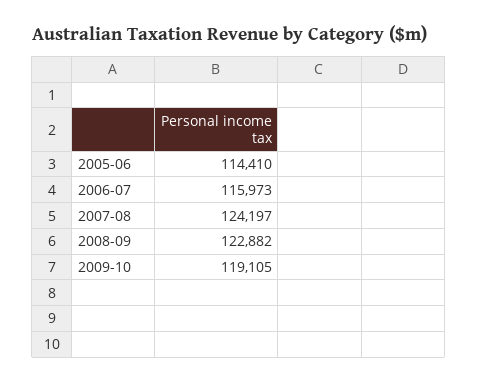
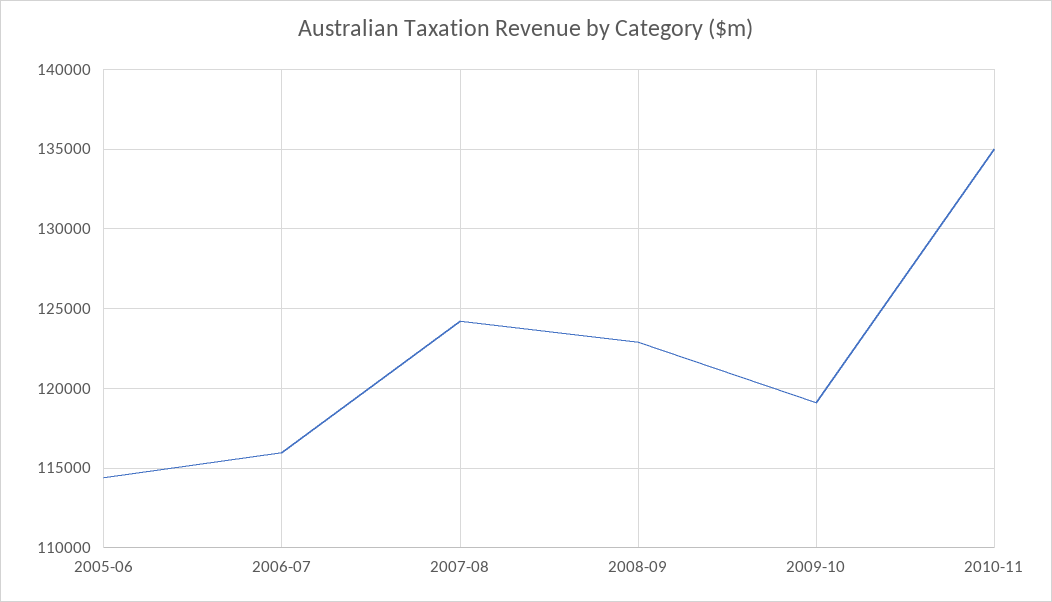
2010-11: none -> 135000

